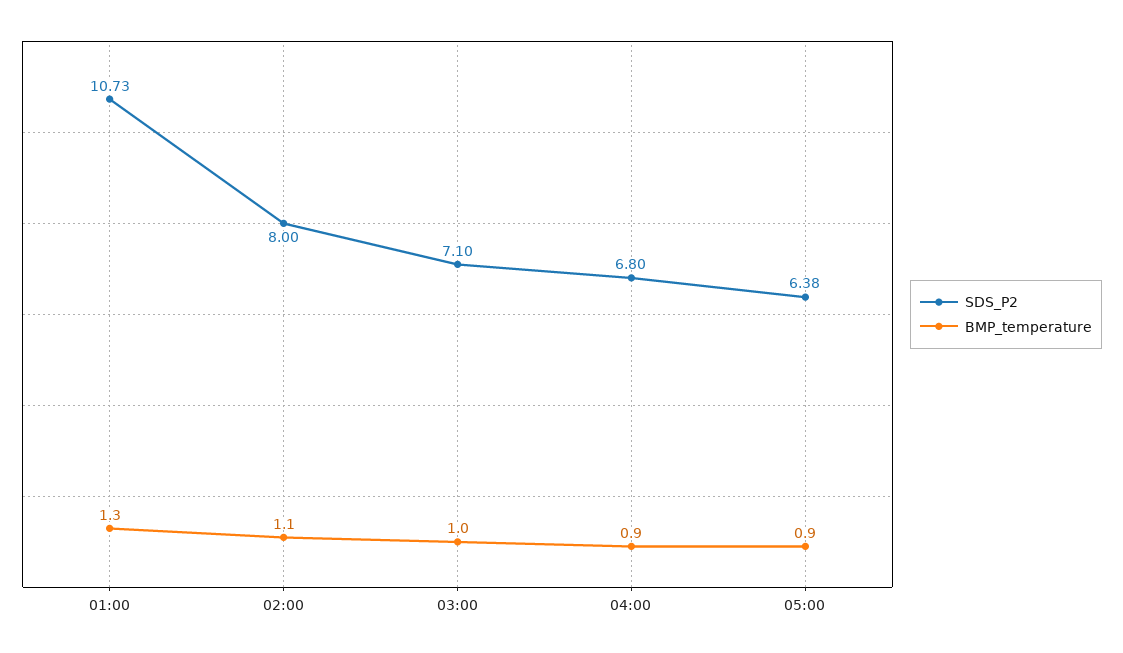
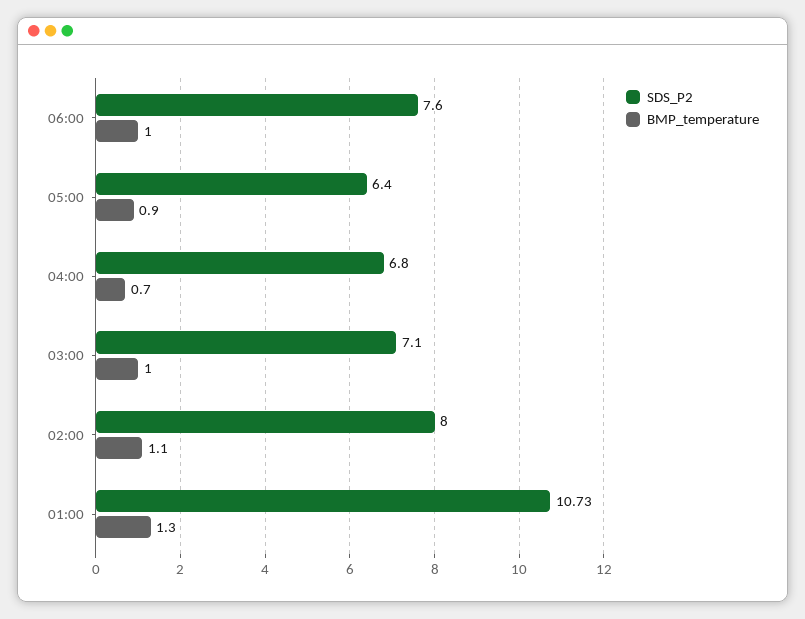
BMP_temperature, 04:00: 0.9 -> 0.7
SDS_P2, 05:00: 6.38 -> 6.4
SDS_P2, 06:00: none -> 7.6
BMP_temperature, 06:00: none -> 1

